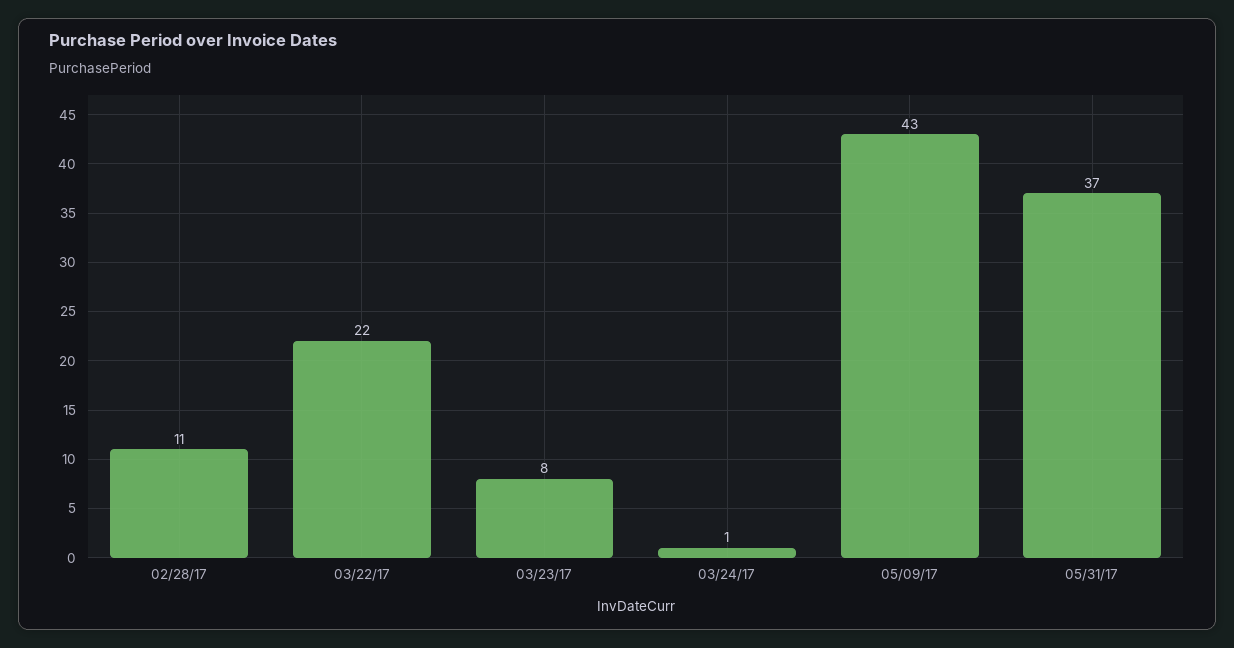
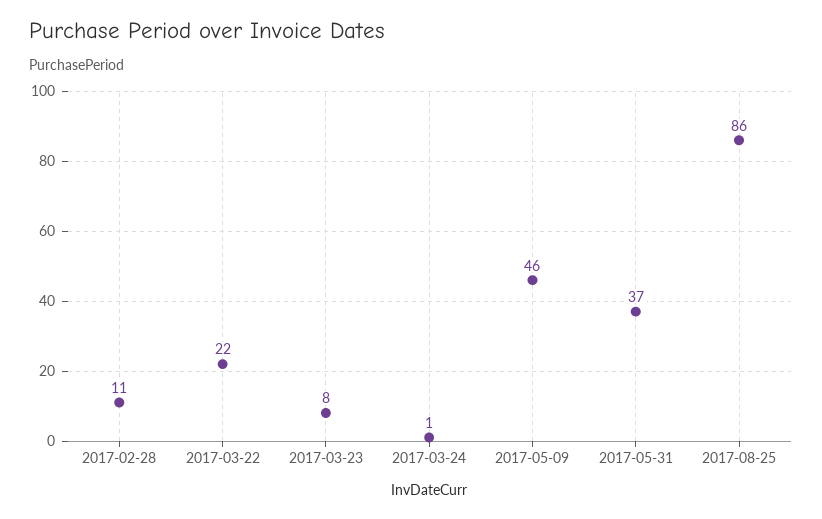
05/09/17: 43 -> 46
2017-08-25: none -> 86

